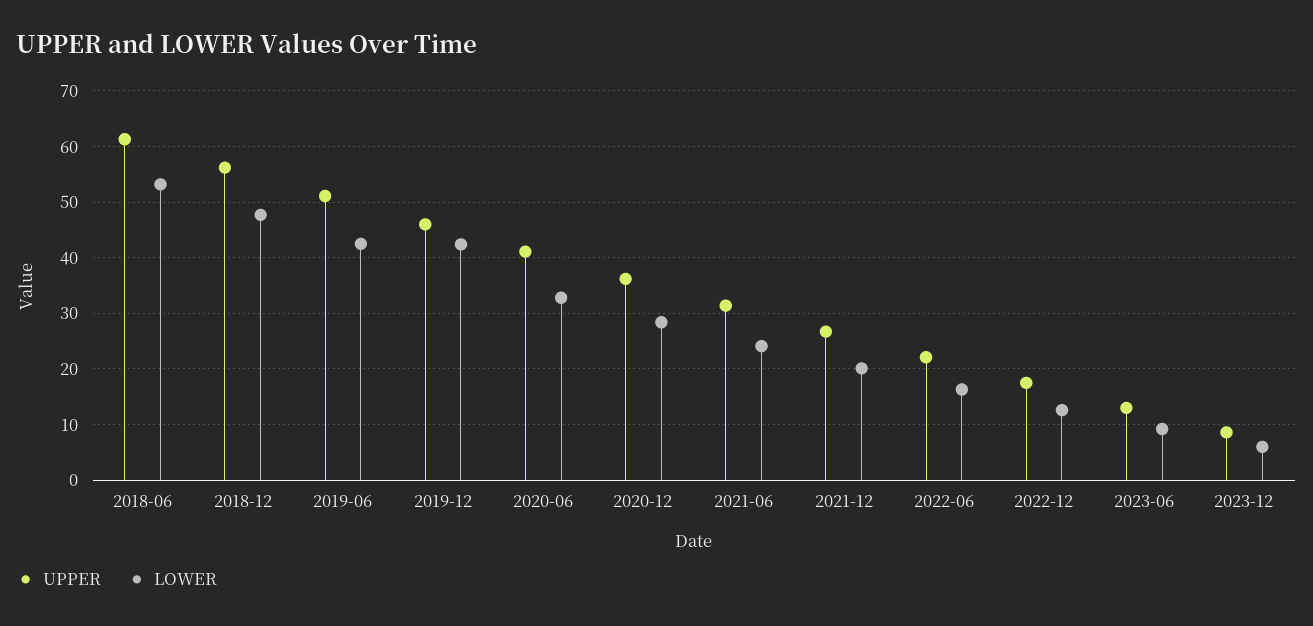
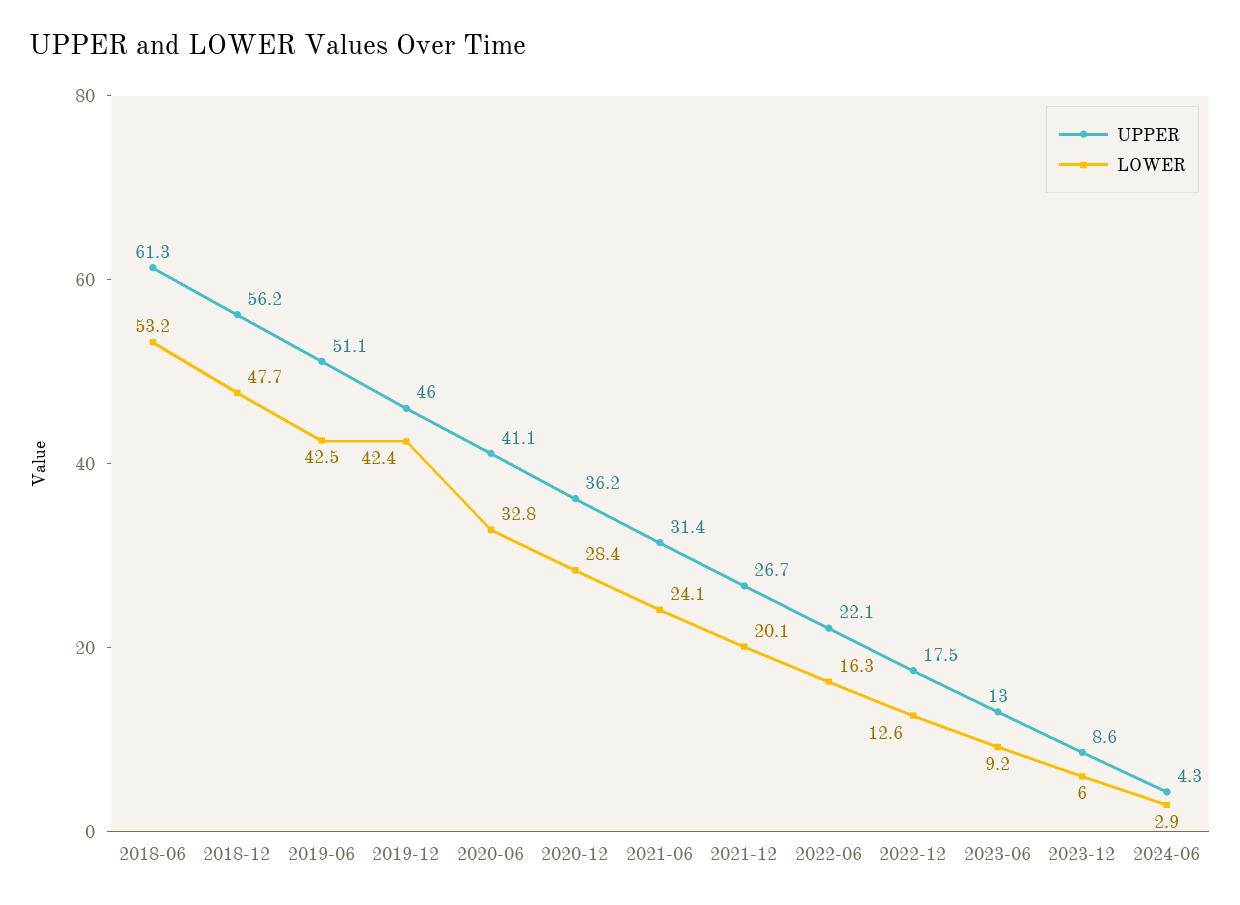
UPPER, 2024-06: none -> 4.3
LOWER, 2024-06: none -> 2.9

